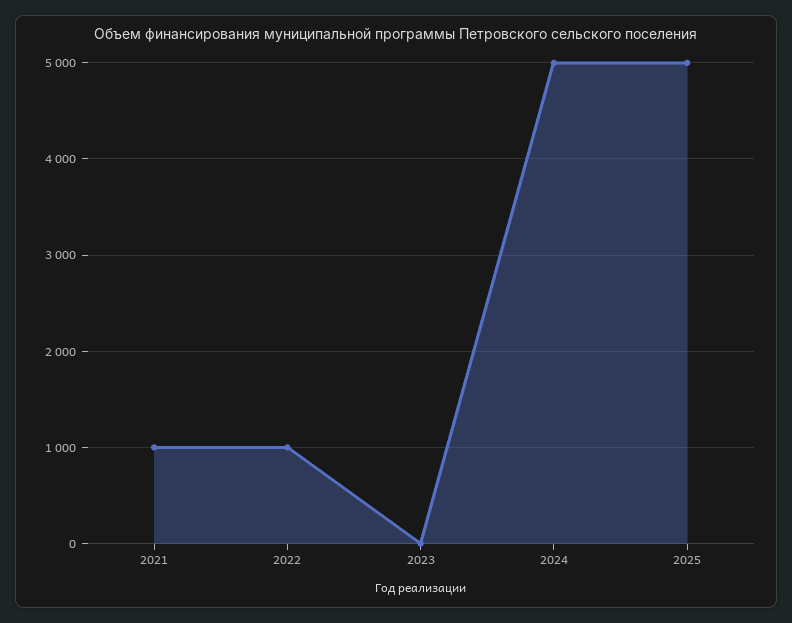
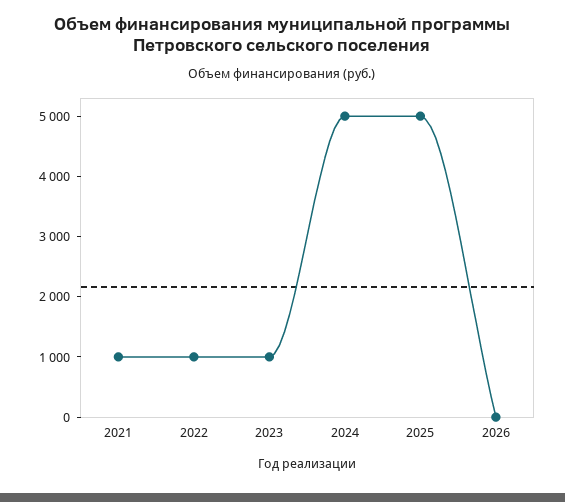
2023: 0 -> 1000
2026: none -> 0

